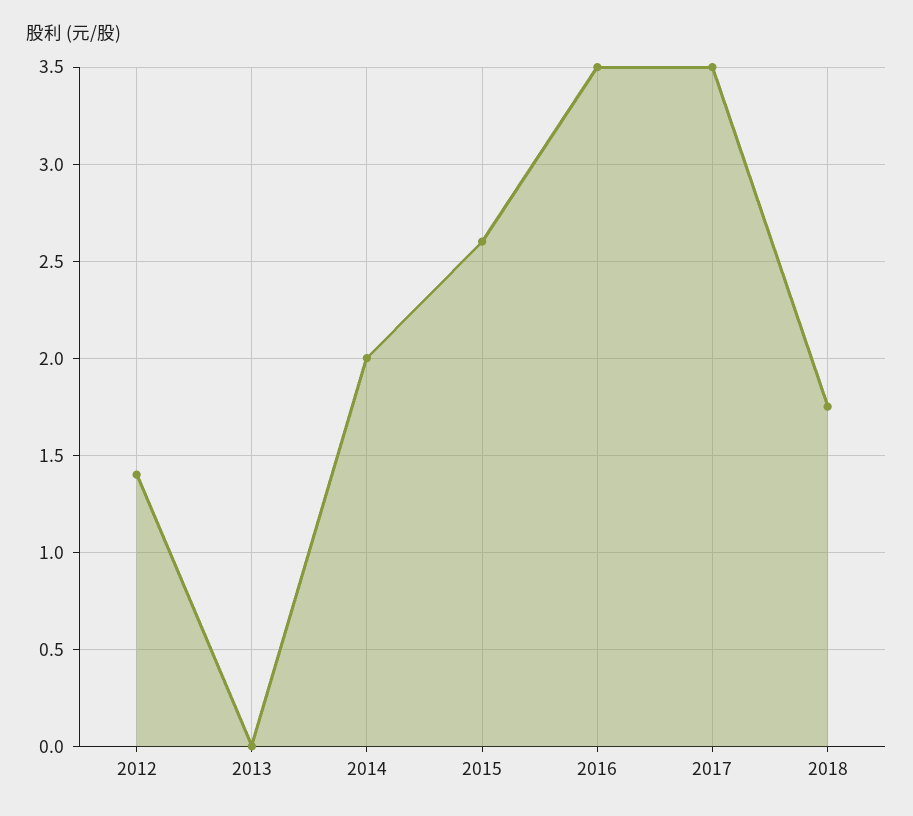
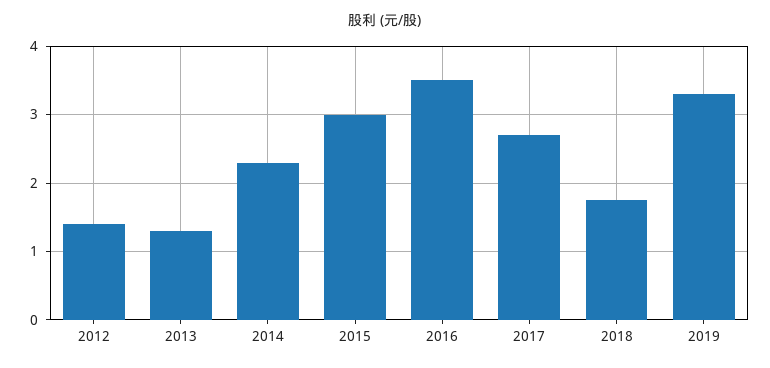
2013: 0 -> 1.3
2014: 2 -> 2.3
2015: 2.6 -> 3
2017: 3.5 -> 2.7
2019: none -> 3.3

